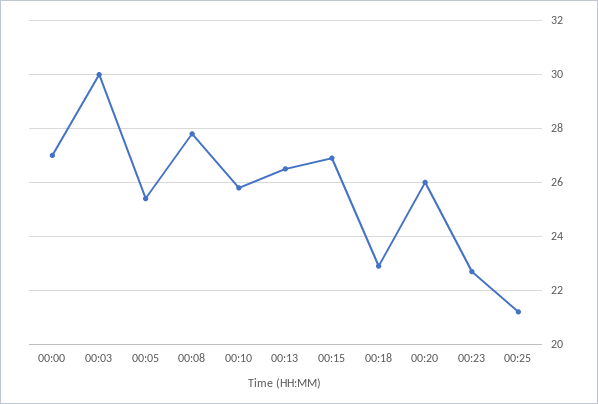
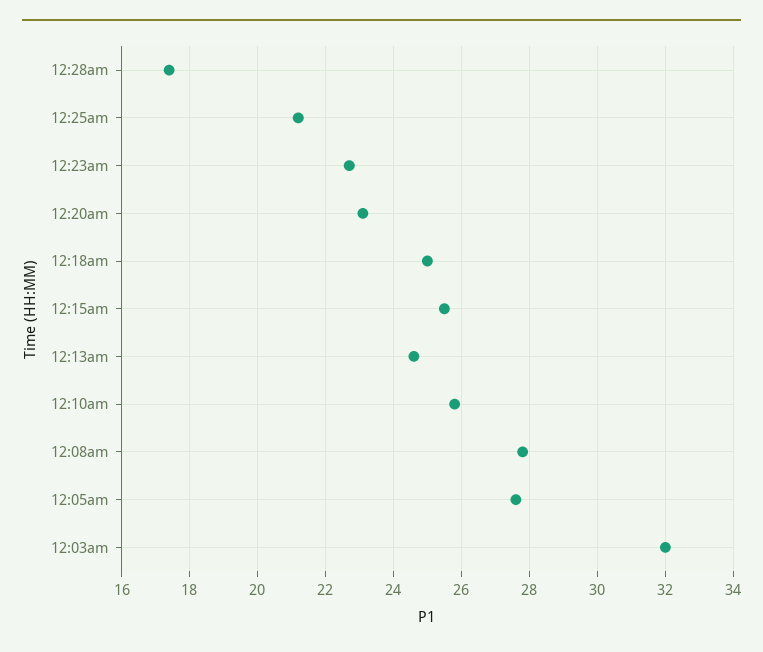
00:00: 27 -> none
00:03: 30 -> 32
00:05: 25.5 -> 27.5
00:13: 26.5 -> 24.5
00:15: 27 -> 25.5
00:18: 23 -> 25
00:20: 26 -> 23
12:28am: none -> 17.5

